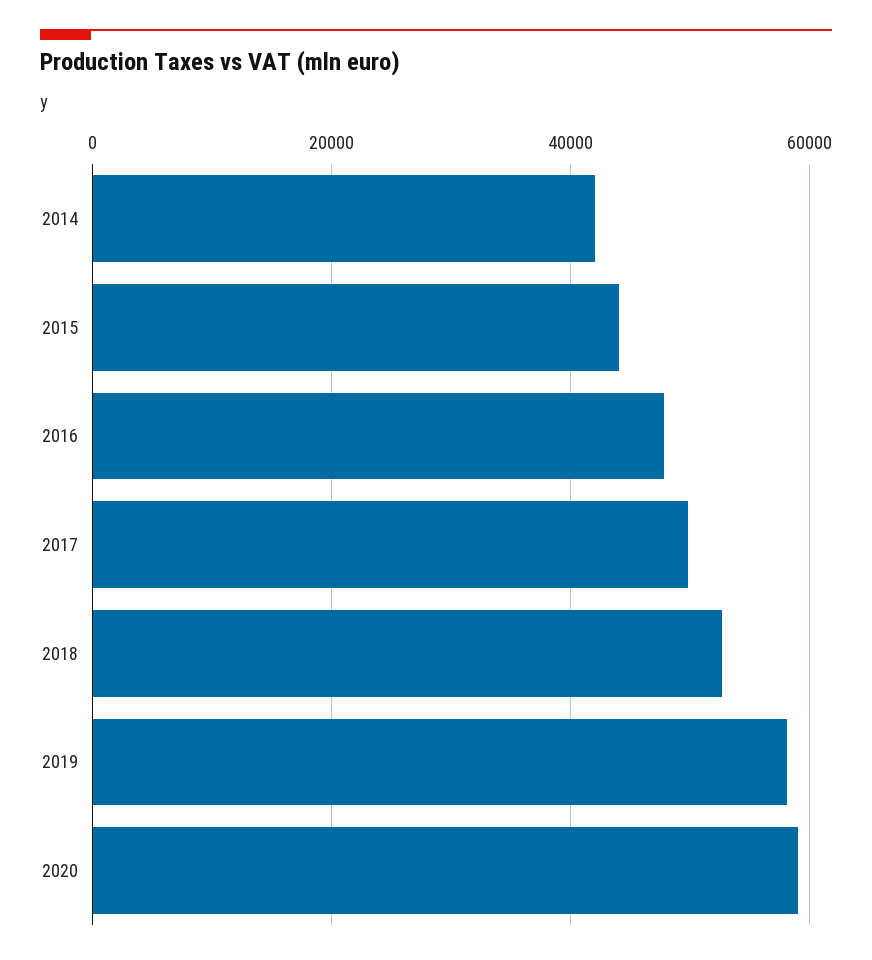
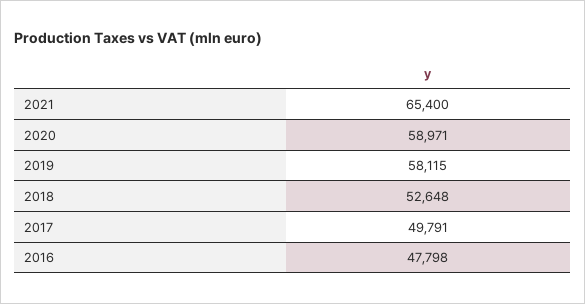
2014: 42000 -> none
2015: 44000 -> none
2021: none -> 65400

